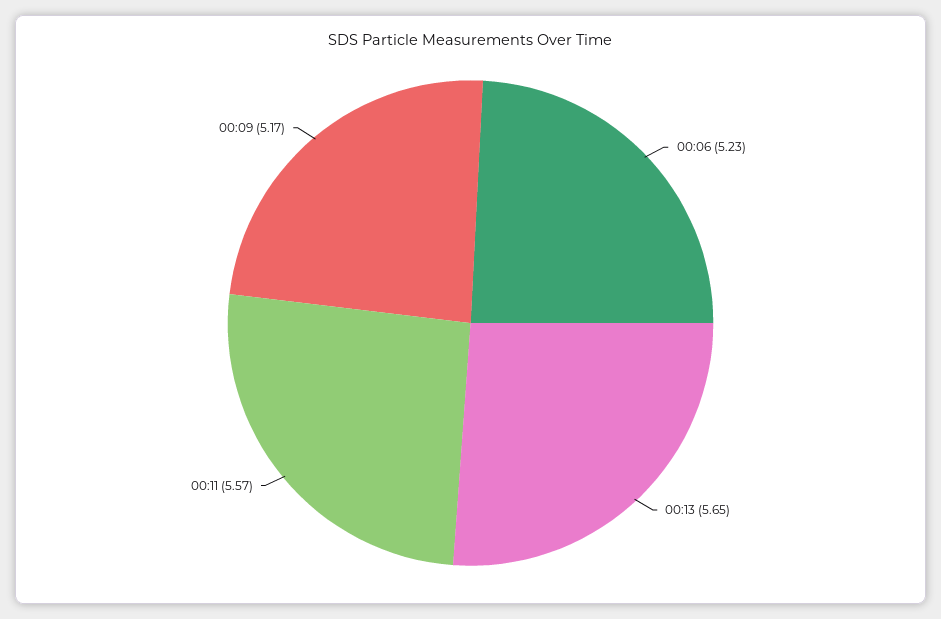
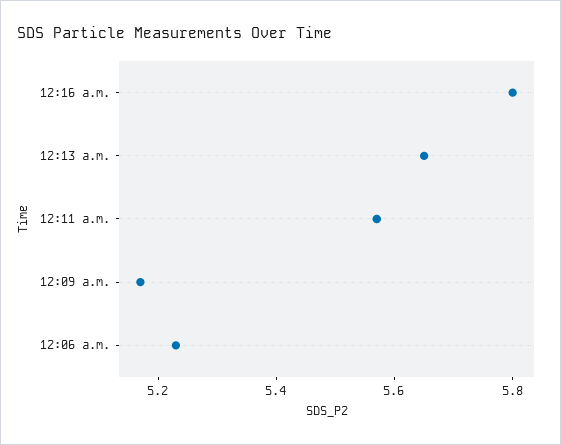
12:16 a.m.: none -> 5.8

